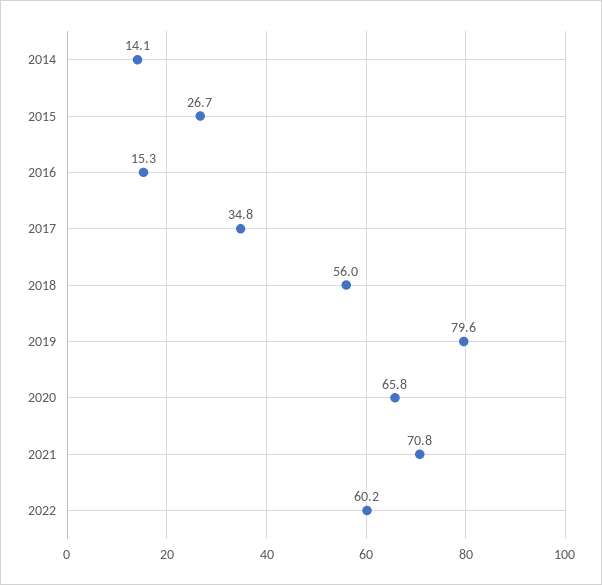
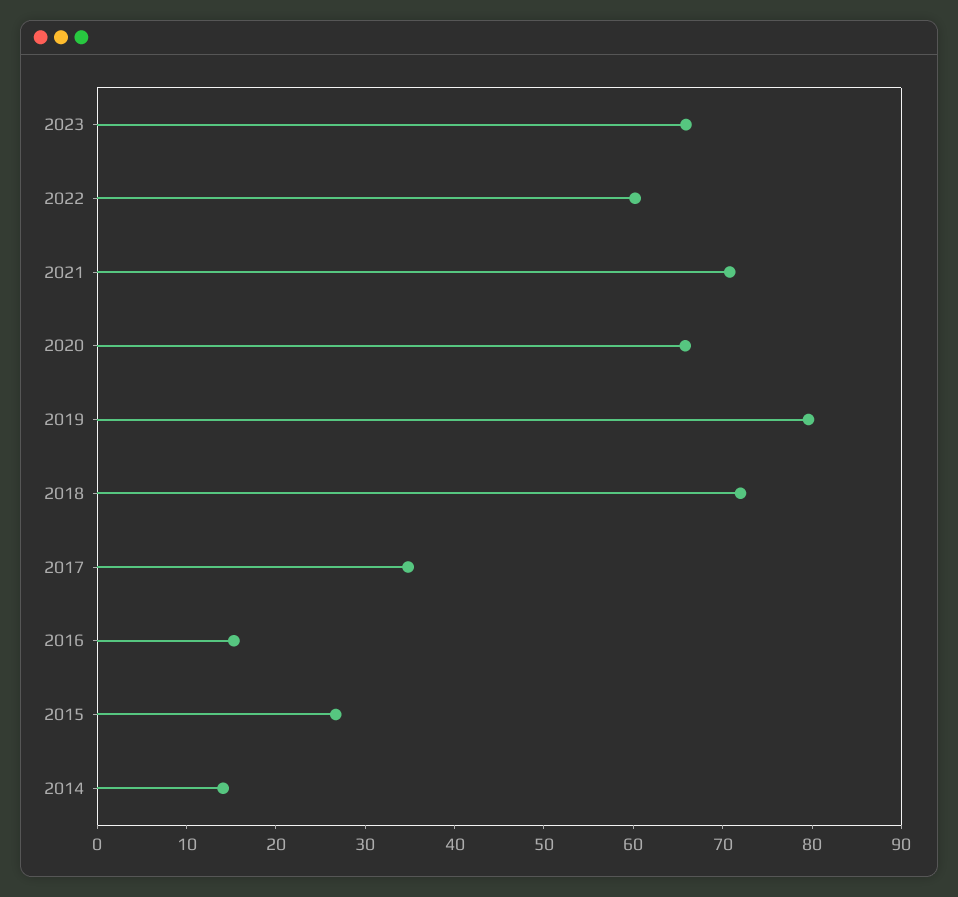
2018: 56 -> 72
2023: none -> 66

